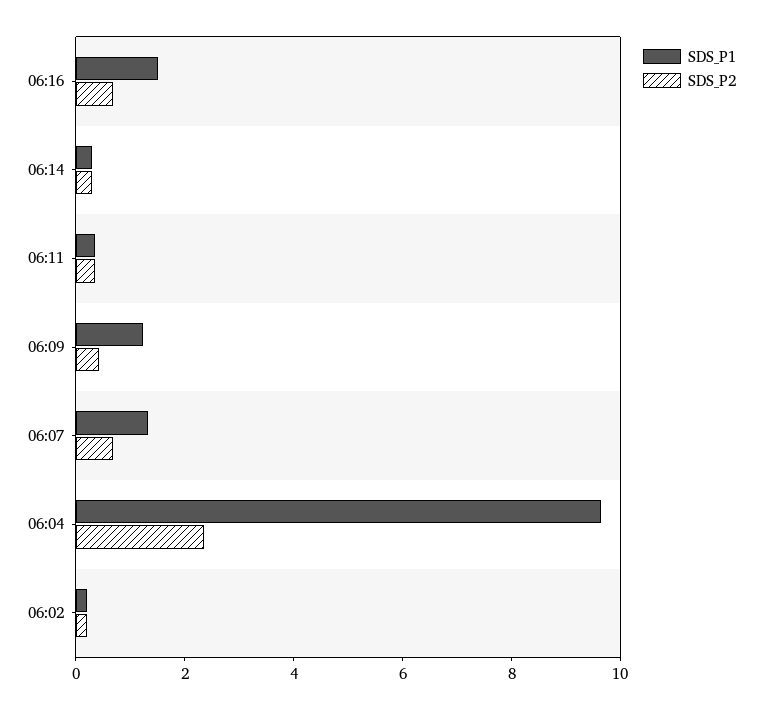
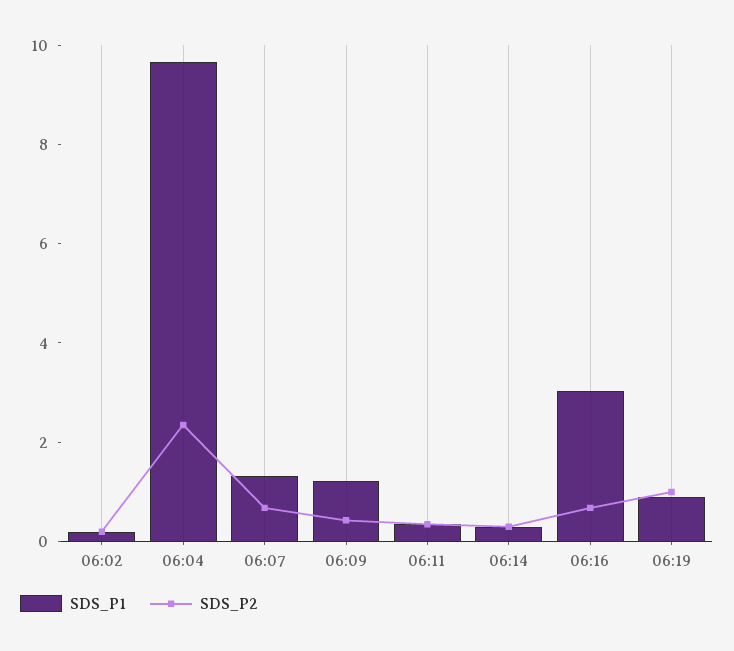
SDS_P1, 06:16: 1.5 -> 3
SDS_P1, 06:19: none -> 1
SDS_P2, 06:19: none -> 1

